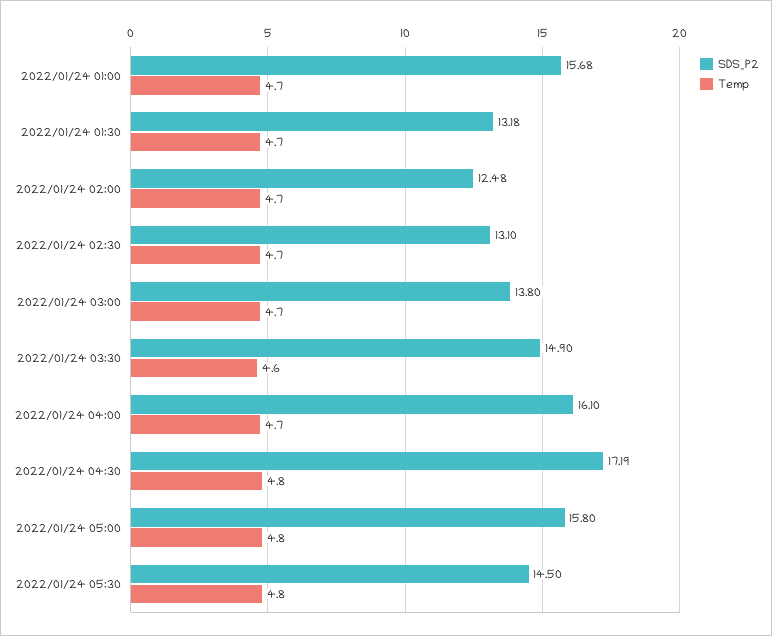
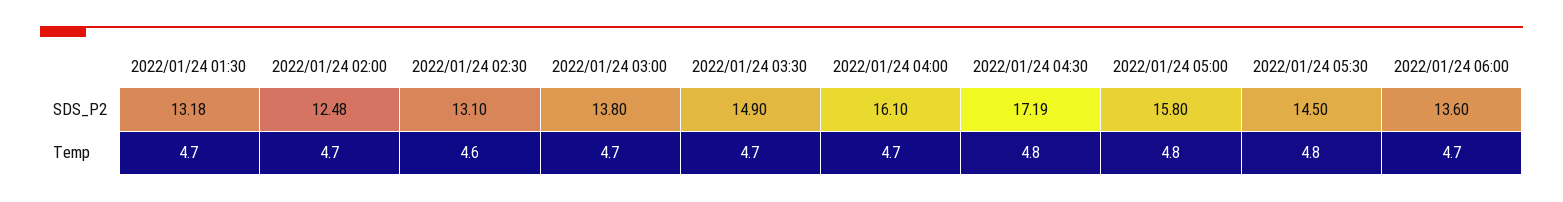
SDS_P2, 2022/01/24 01:00: 15.68 -> none
Temp, 2022/01/24 01:00: 4.7 -> none
Temp, 2022/01/24 02:30: 4.7 -> 4.6
Temp, 2022/01/24 03:30: 4.6 -> 4.7
SDS_P2, 2022/01/24 06:00: none -> 13.6
Temp, 2022/01/24 06:00: none -> 4.7

